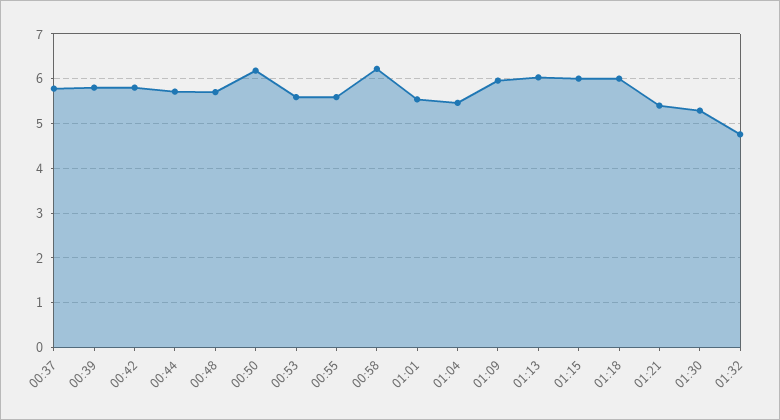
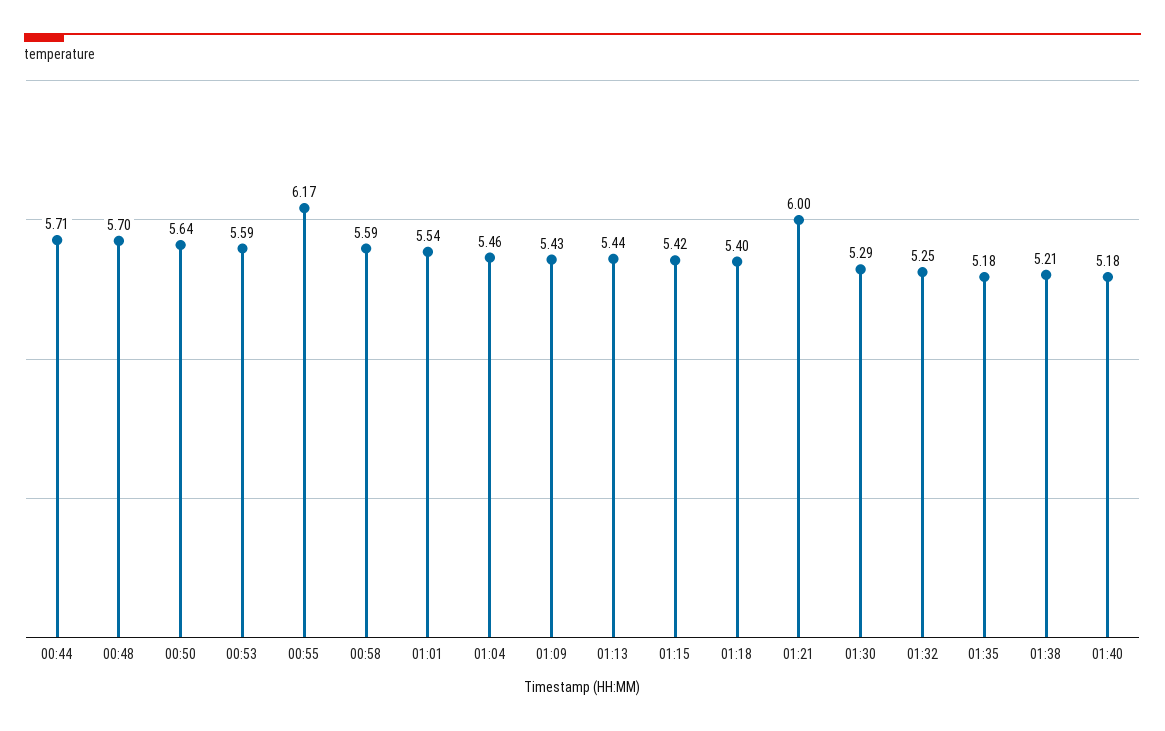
00:37: 5.8 -> none
00:39: 5.8 -> none
00:42: 5.8 -> none
00:50: 6.2 -> 5.64
00:55: 5.6 -> 6.17
00:58: 6.2 -> 5.59
01:09: 6 -> 5.43
01:13: 6 -> 5.44
01:15: 6 -> 5.42
01:18: 6 -> 5.4
01:21: 5.4 -> 6
01:32: 4.8 -> 5.25
01:35: none -> 5.18
01:38: none -> 5.21
01:40: none -> 5.18

